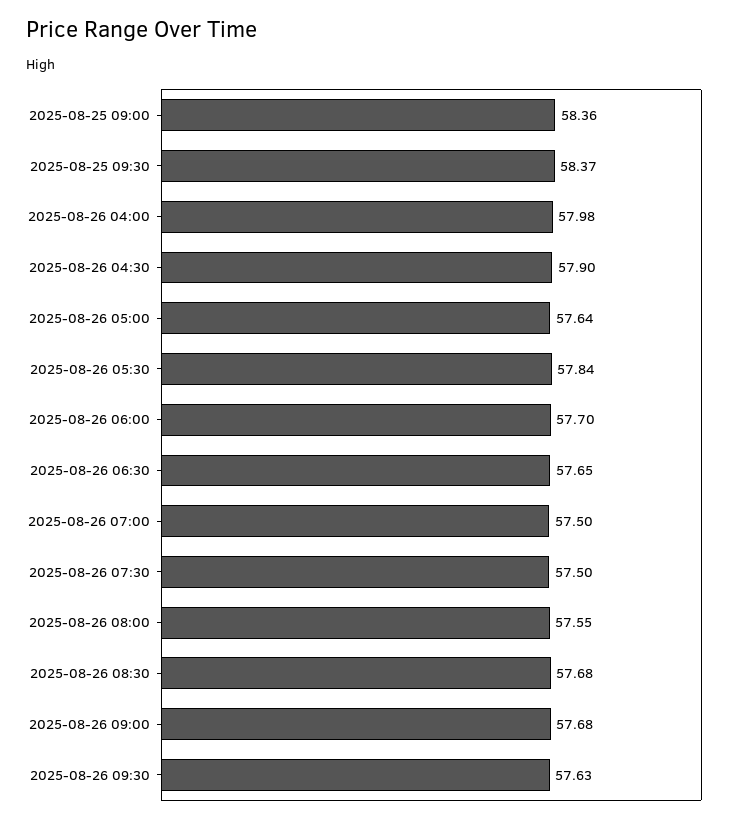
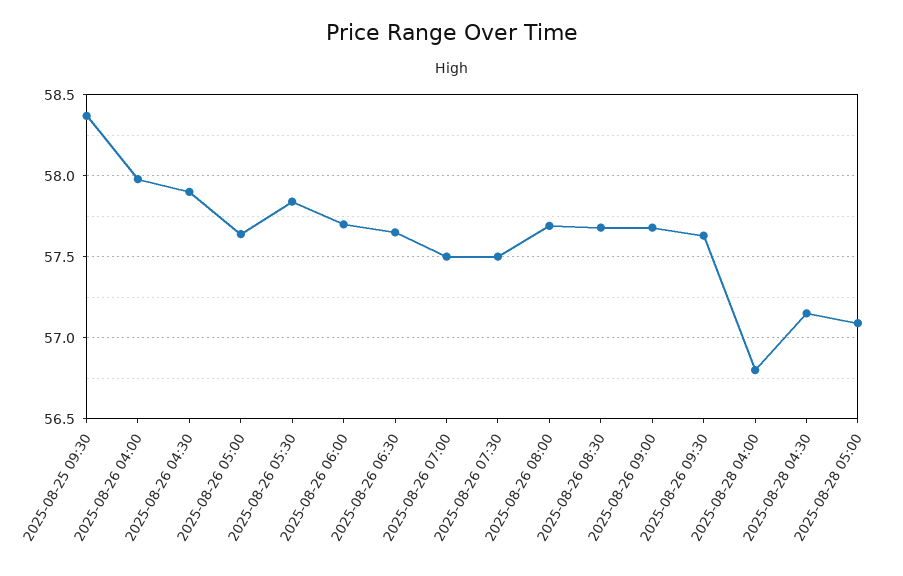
2025-08-25 09:00: 58.36 -> none
2025-08-26 08:00: 57.55 -> 57.7
2025-08-28 04:00: none -> 56.8
2025-08-28 04:30: none -> 57.15
2025-08-28 05:00: none -> 57.1

